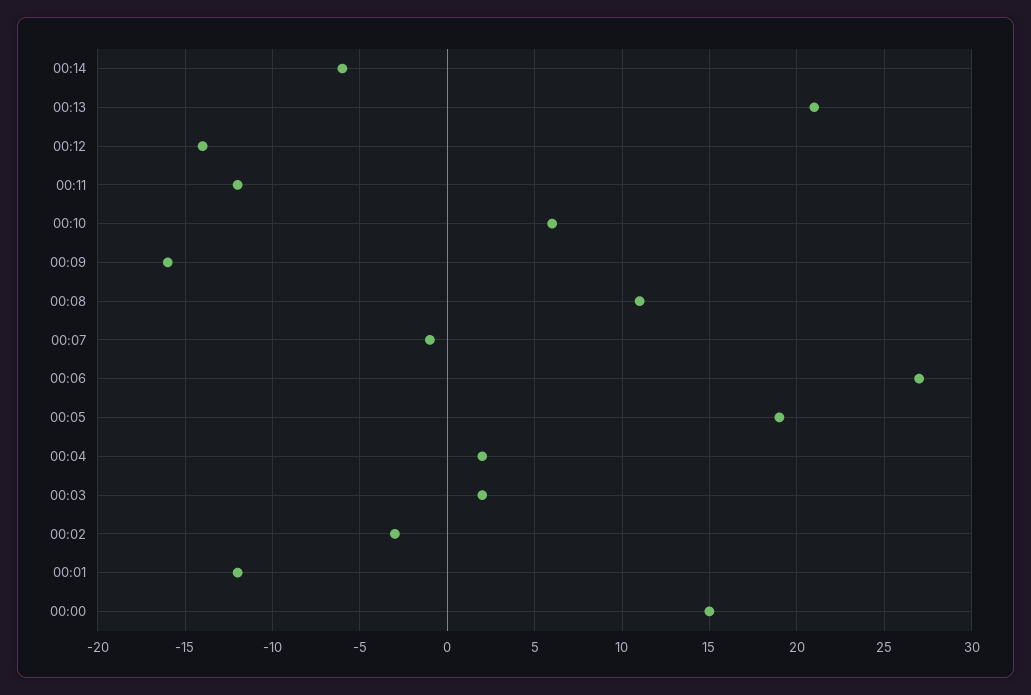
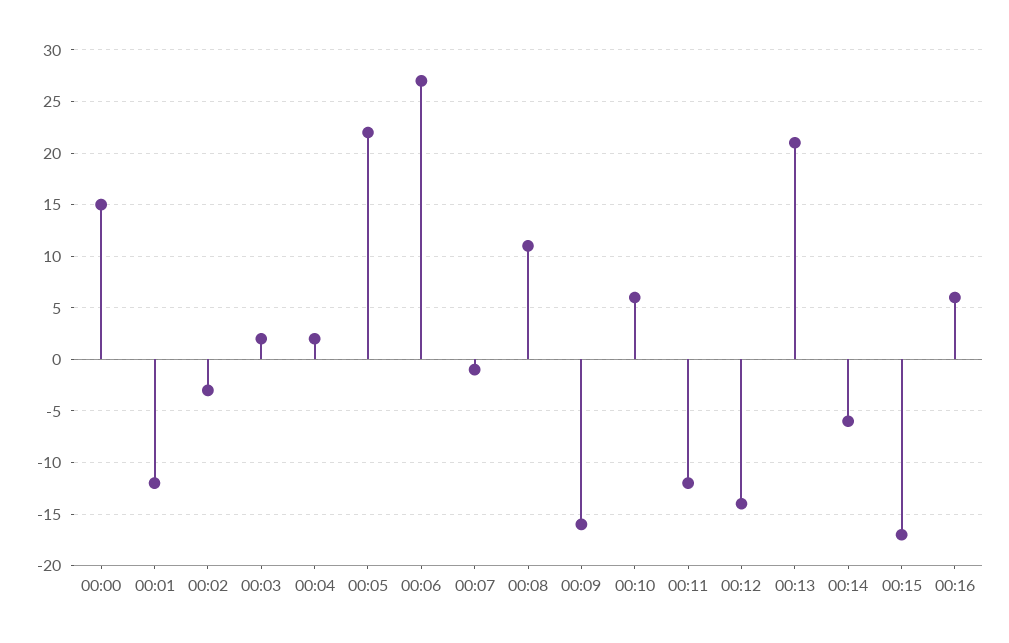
00:05: 19 -> 22
00:15: none -> -17
00:16: none -> 6

